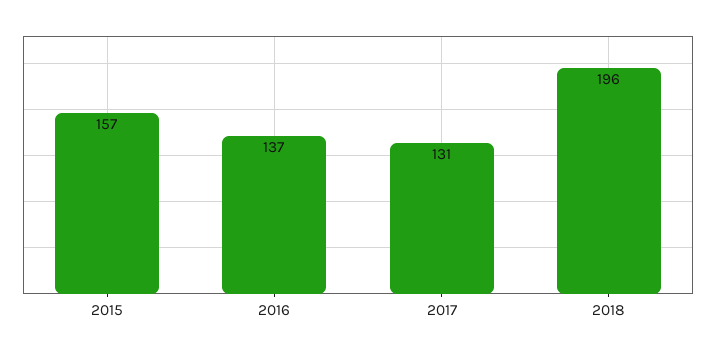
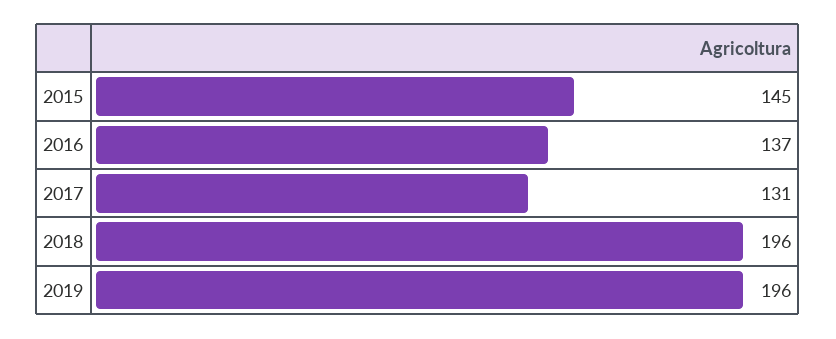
2015: 157 -> 145
2019: none -> 196

